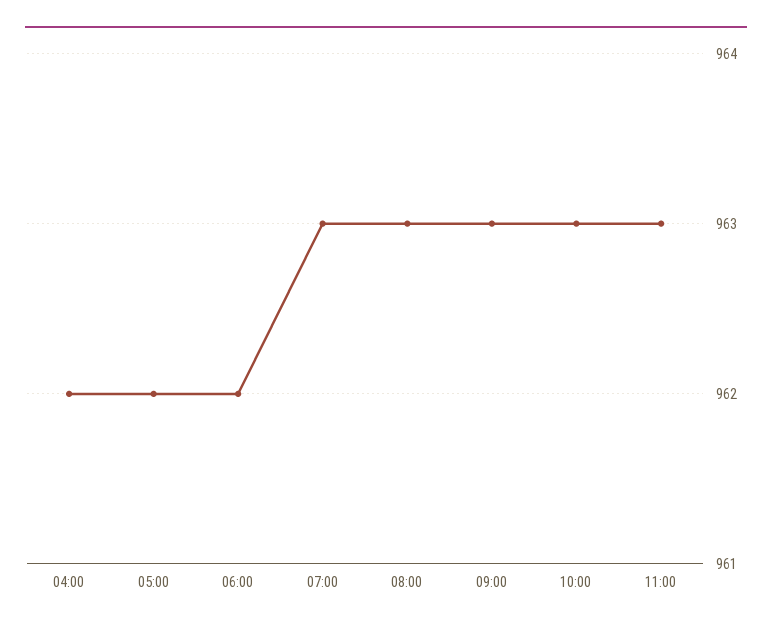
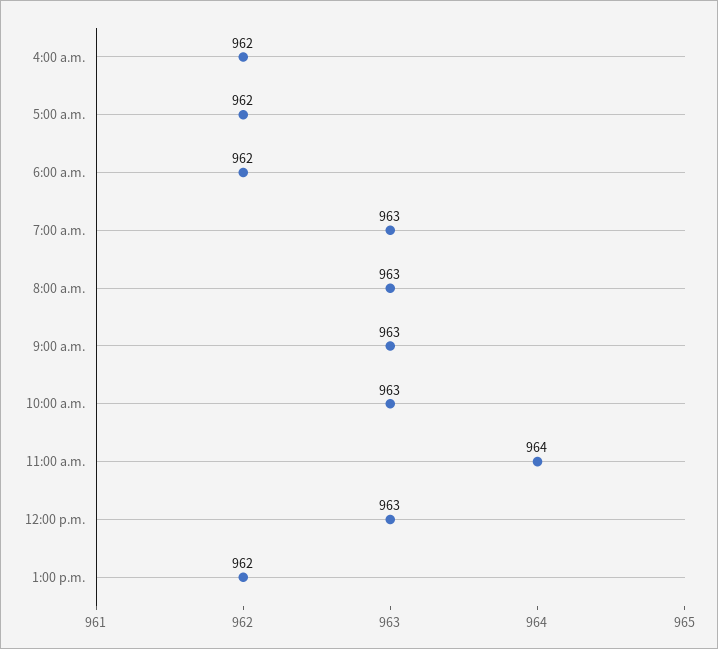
11:00: 963 -> 964
12:00 p.m.: none -> 963
1:00 p.m.: none -> 962

